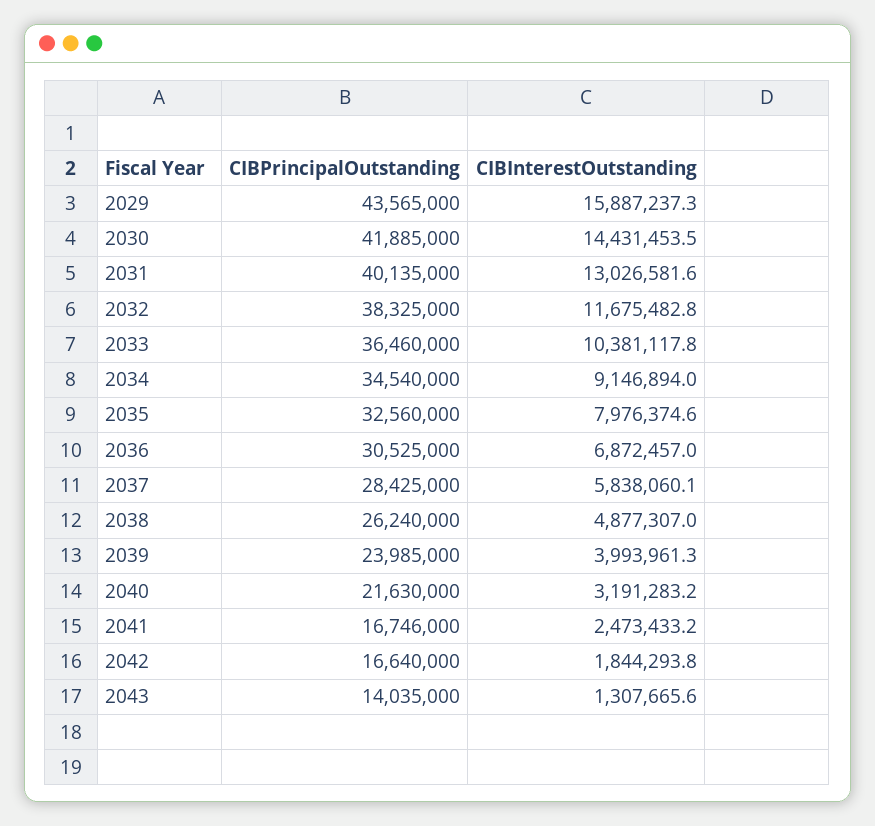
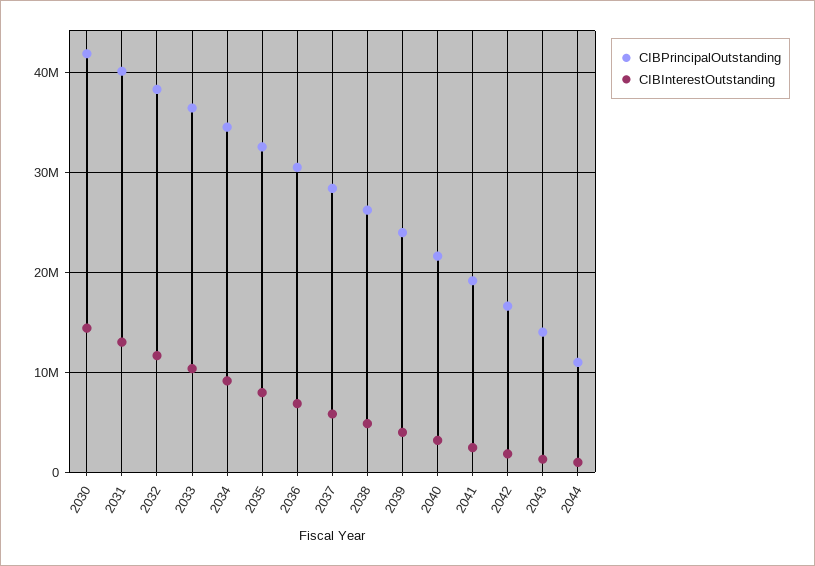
CIBPrincipalOutstanding, 2029: 43565000 -> none
CIBInterestOutstanding, 2029: 15887237.3 -> none
CIBPrincipalOutstanding, 2041: 16746000 -> 19000000
CIBPrincipalOutstanding, 2044: none -> 11000000
CIBInterestOutstanding, 2044: none -> 1000000

